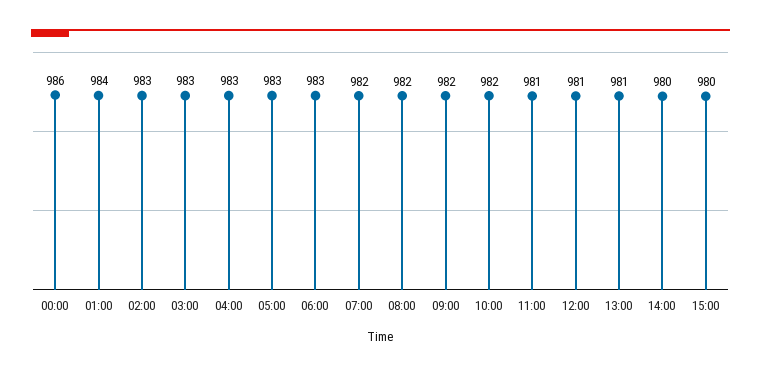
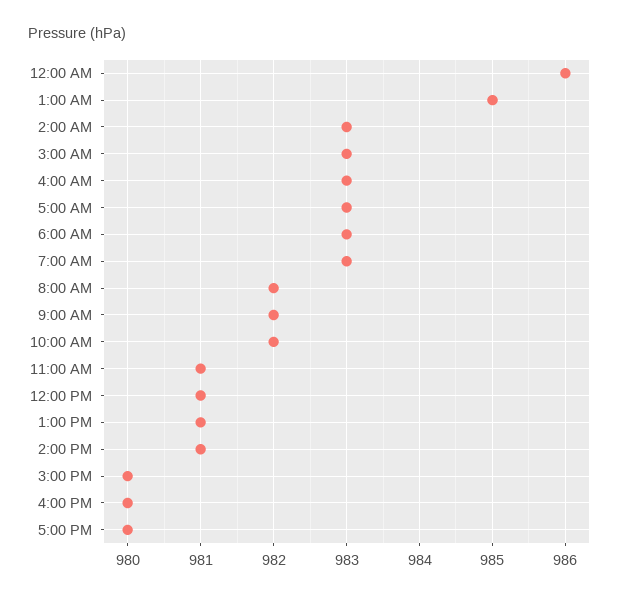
01:00: 984 -> 985
07:00: 982 -> 983
14:00: 980 -> 981
4:00 PM: none -> 980
5:00 PM: none -> 980

